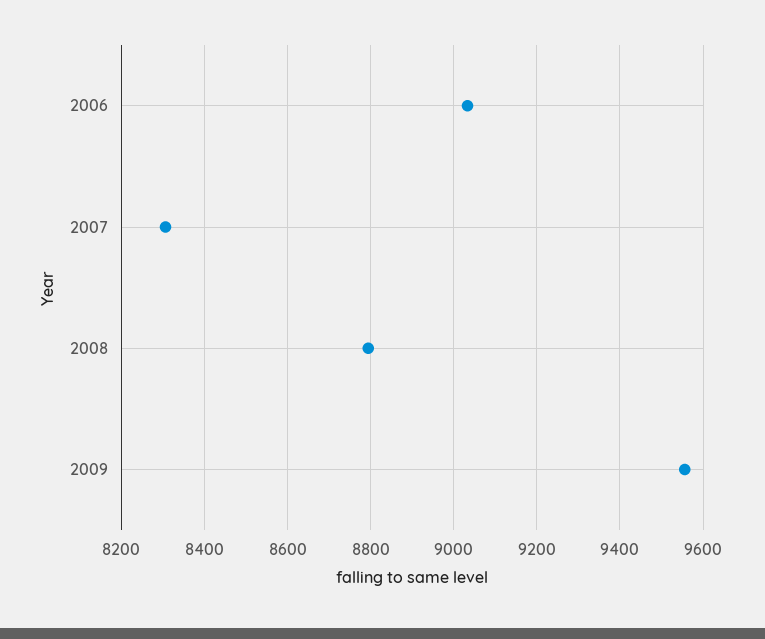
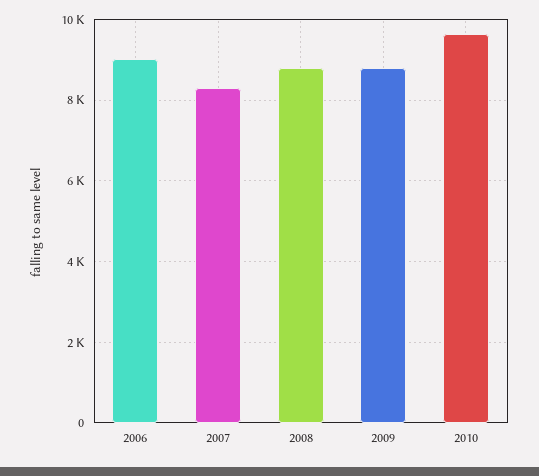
2009: 9560 -> 8800
2010: none -> 9600

